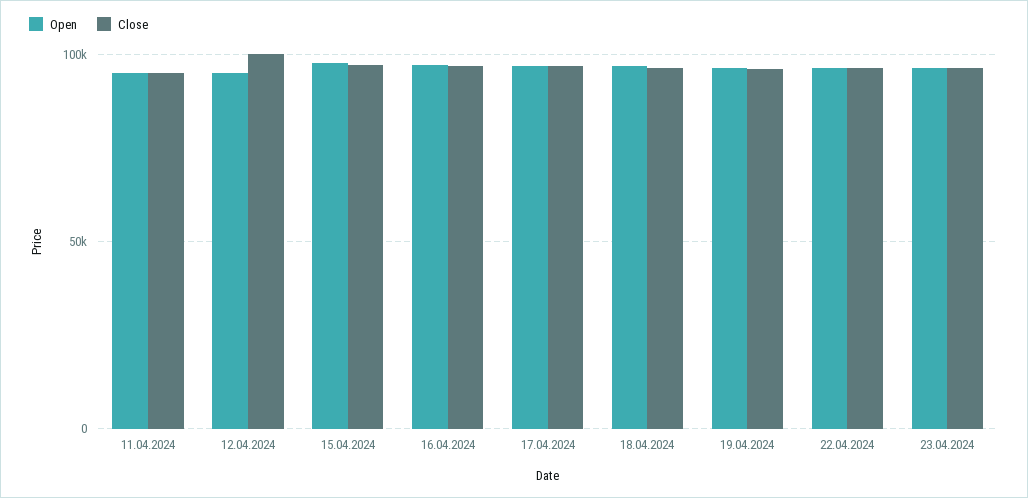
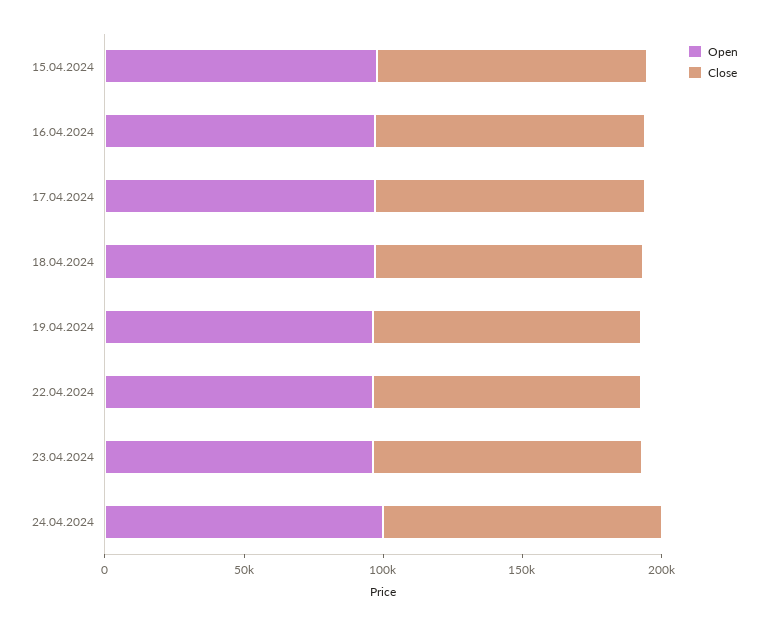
Open, 11.04.2024: 95000 -> none
Close, 11.04.2024: 95000 -> none
Open, 12.04.2024: 95000 -> none
Close, 12.04.2024: 100000 -> none
Open, 24.04.2024: none -> 100000
Close, 24.04.2024: none -> 100000

